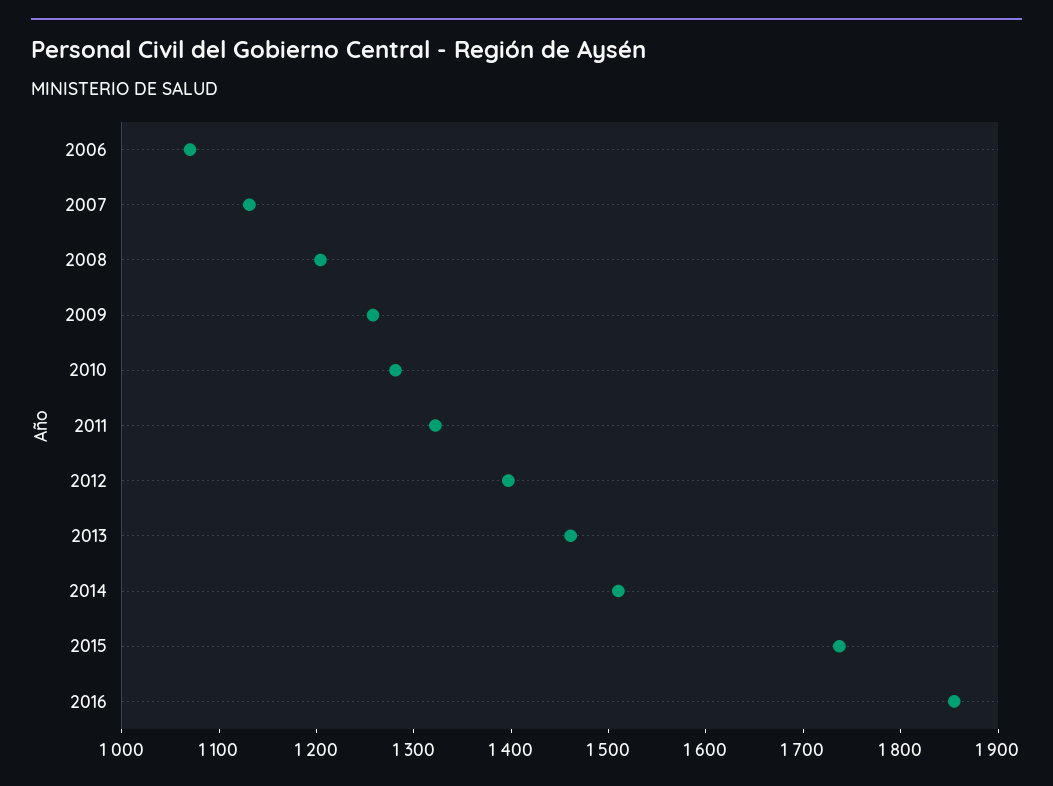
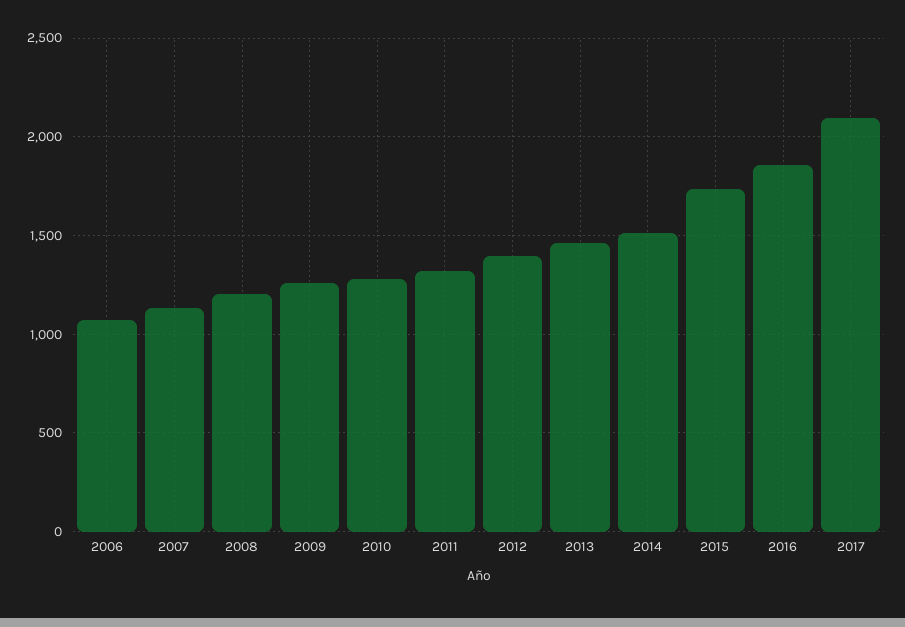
2017: none -> 2100

